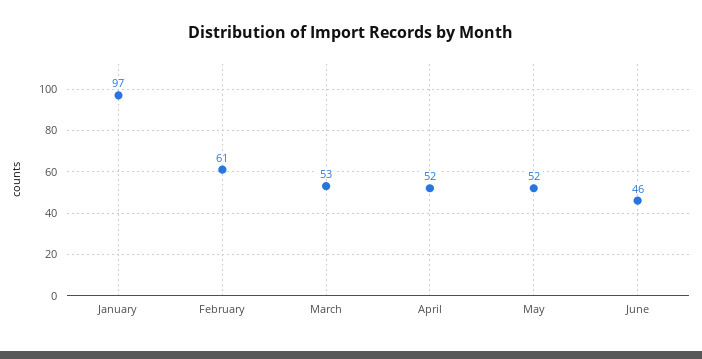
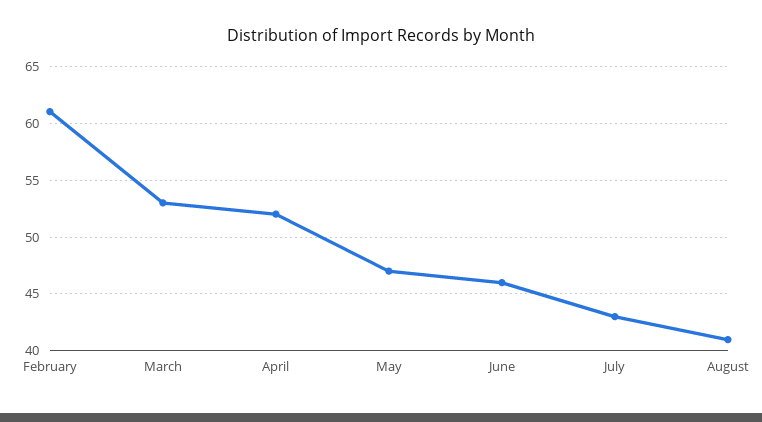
January: 97 -> none
May: 52 -> 47
July: none -> 43
August: none -> 41

